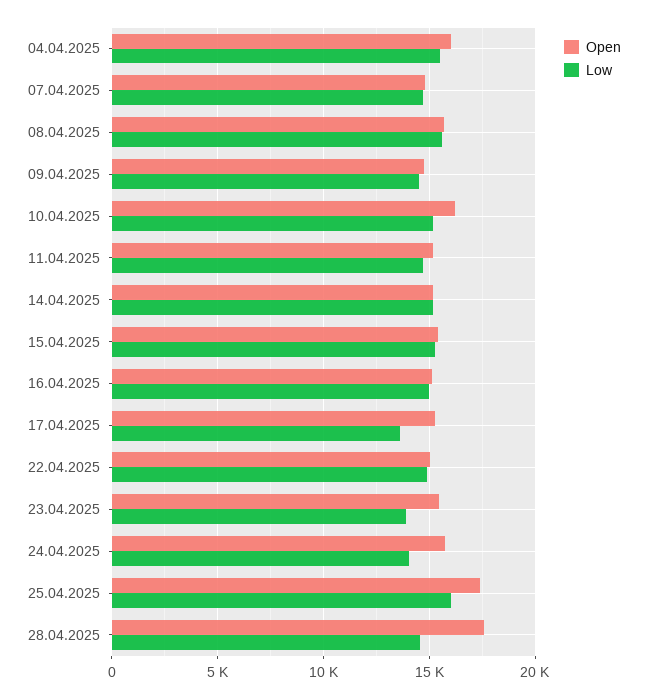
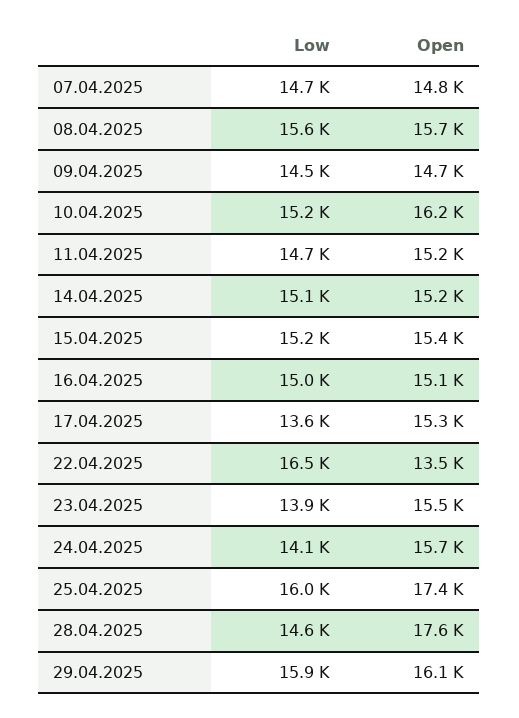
Open, 04.04.2025: 16000 -> none
Low, 04.04.2025: 15500 -> none
Open, 22.04.2025: 15000 -> 13500
Low, 22.04.2025: 15000 -> 16500
Low, 29.04.2025: none -> 15900
Open, 29.04.2025: none -> 16100

